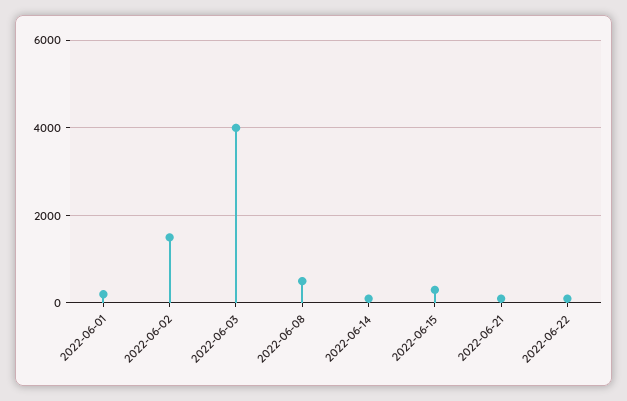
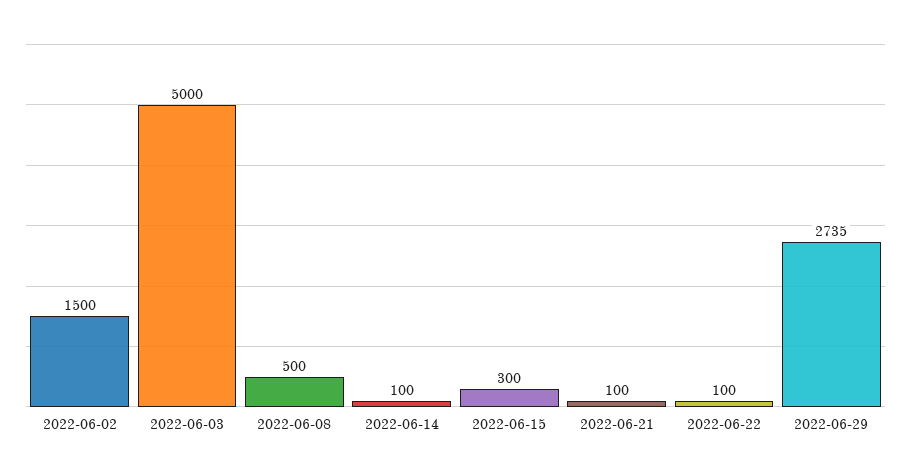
2022-06-01: 200 -> none
2022-06-03: 4000 -> 5000
2022-06-29: none -> 2735

